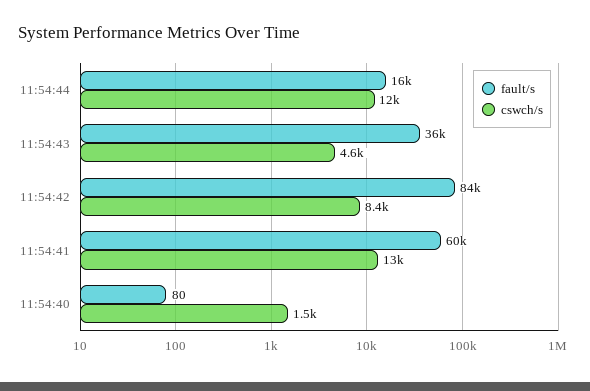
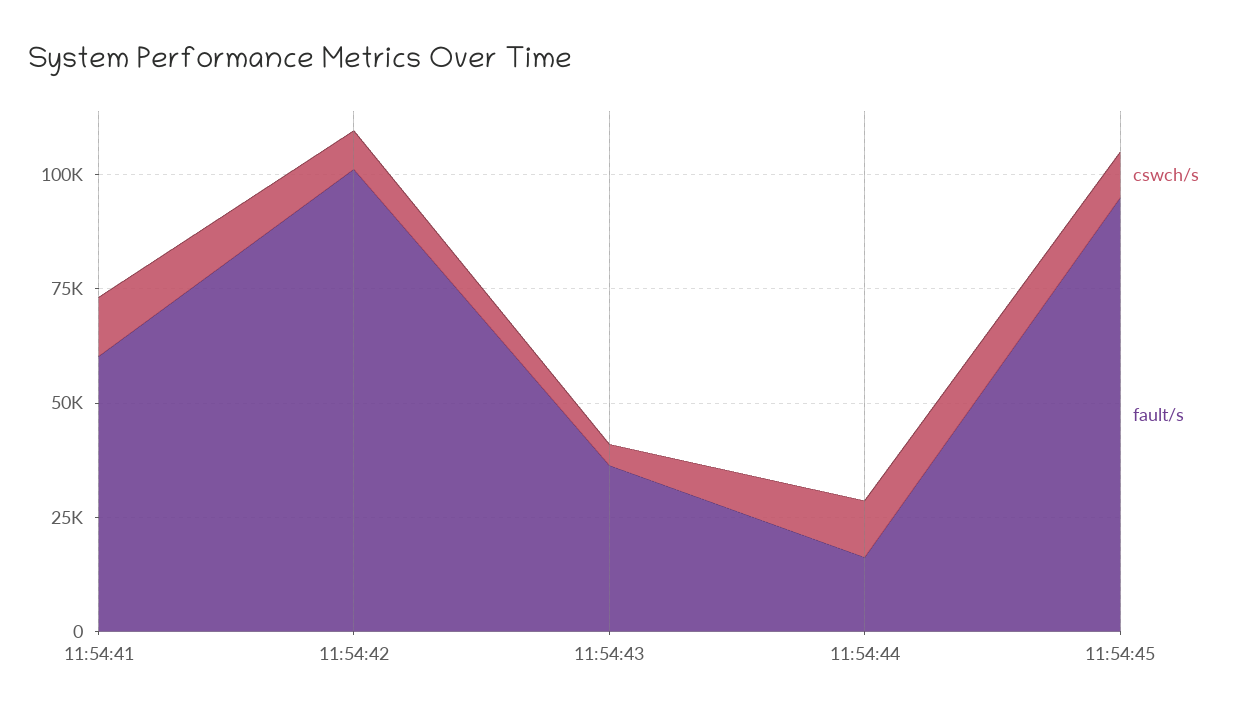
fault/s, 11:54:42: 84000 -> 100000
fault/s, 11:54:40: 80 -> none
cswch/s, 11:54:40: 1500 -> none
cswch/s, 11:54:45: none -> 10000
fault/s, 11:54:45: none -> 95000

